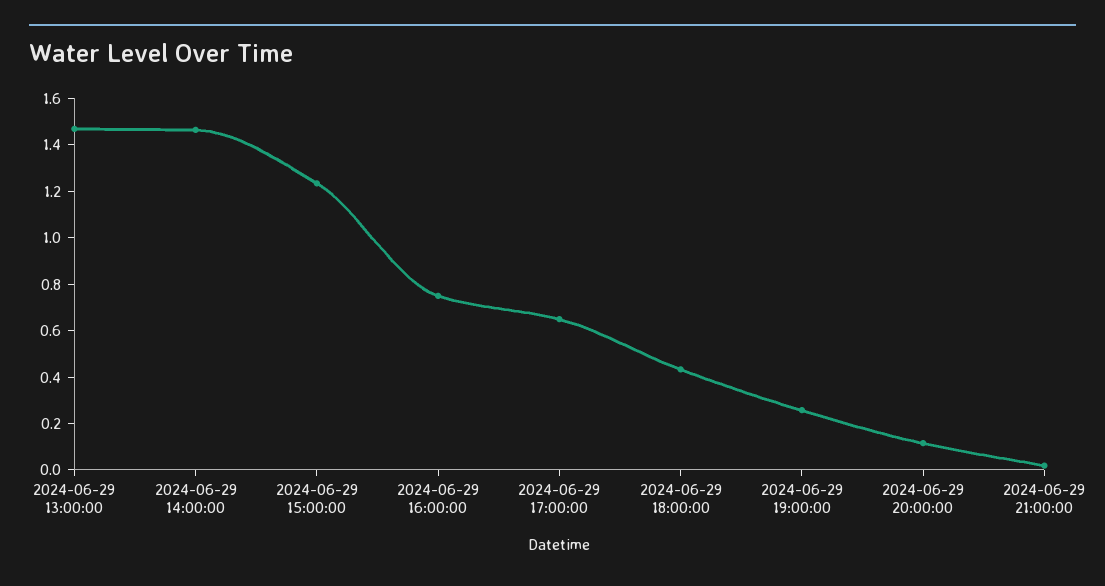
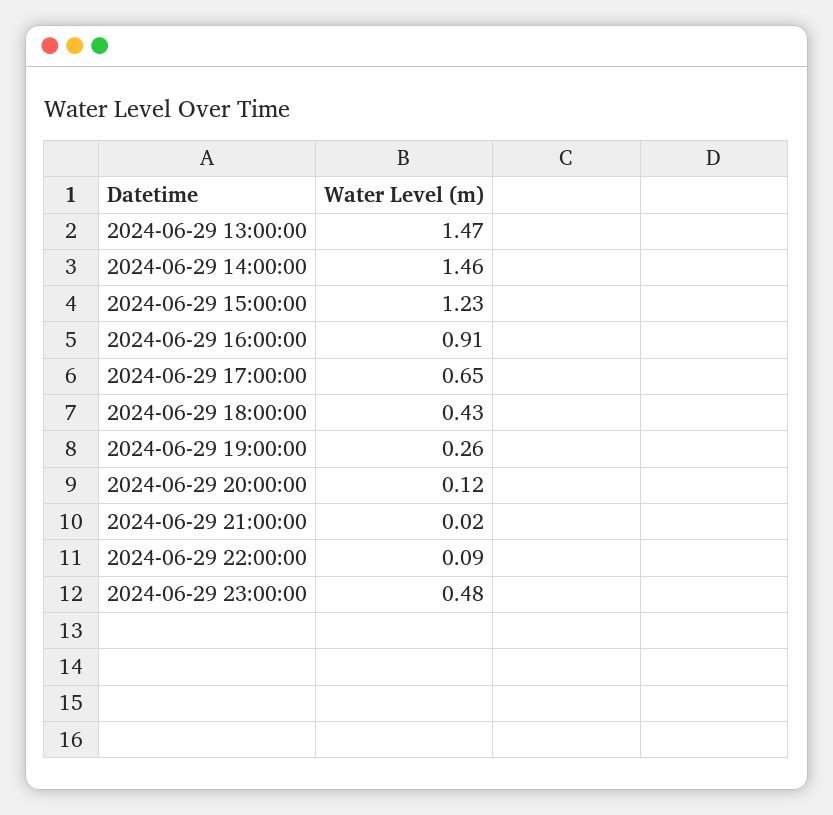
2024-06-29 16:00:00: 0.75 -> 0.91
2024-06-29 22:00:00: none -> 0.09
2024-06-29 23:00:00: none -> 0.48

